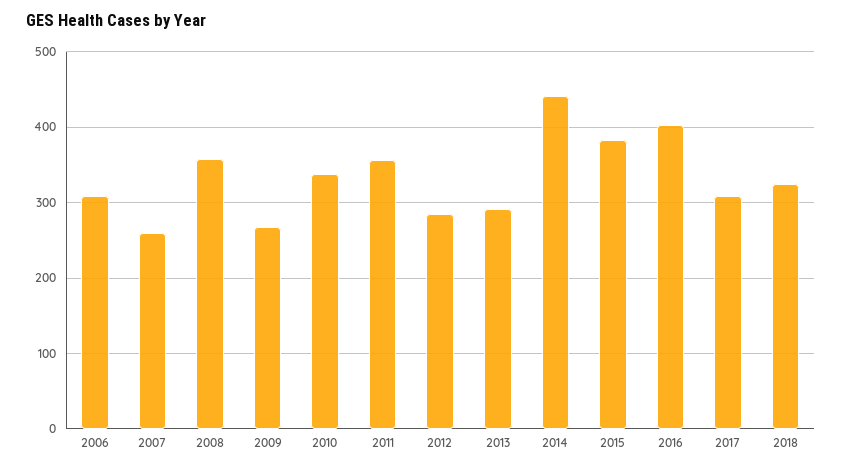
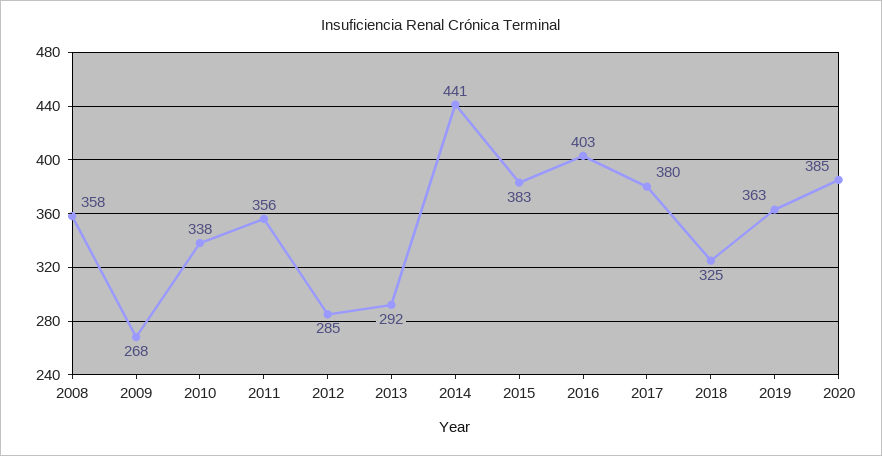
2006: 310 -> none
2007: 260 -> none
2017: 310 -> 380
2019: none -> 363
2020: none -> 385

